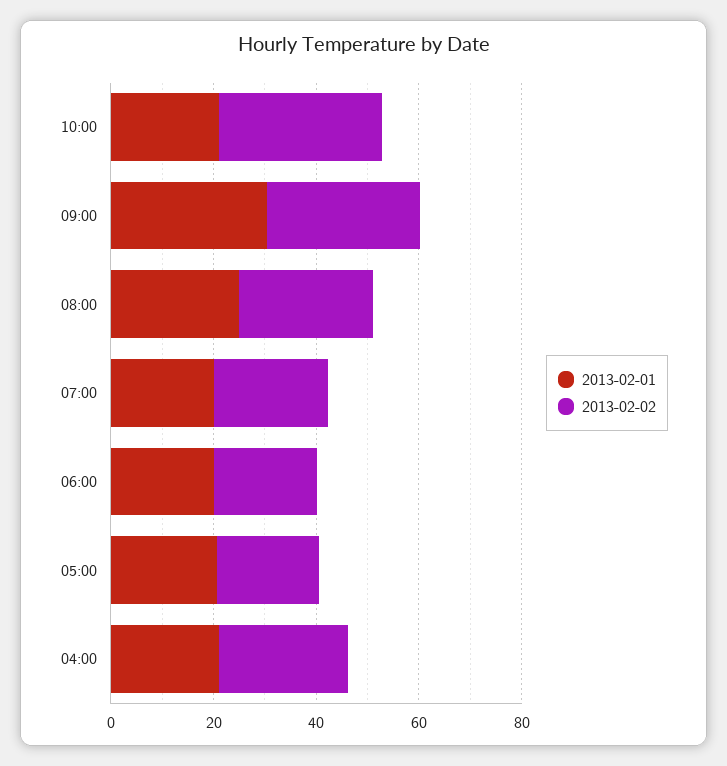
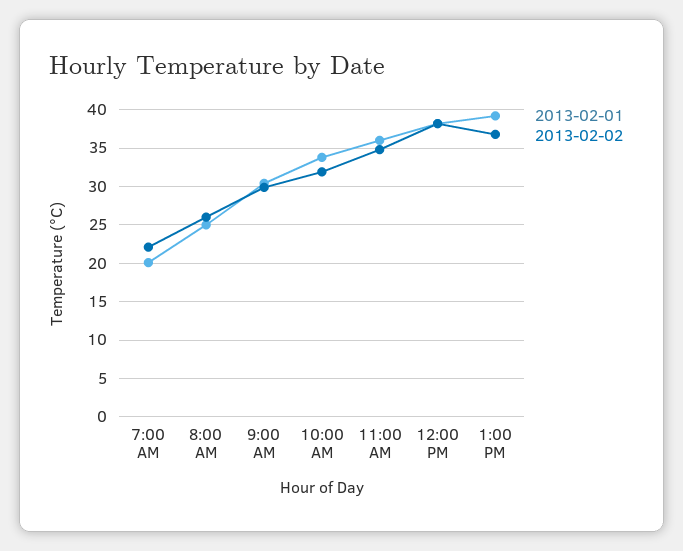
2013-02-01, 10:00: 20 -> 34
2013-02-01, 06:00: 20 -> none
2013-02-02, 06:00: 20 -> none
2013-02-01, 05:00: 20 -> none
2013-02-02, 05:00: 20 -> none
2013-02-01, 04:00: 20 -> none
2013-02-02, 04:00: 25 -> none
2013-02-01, 11:00 AM: none -> 36
2013-02-02, 11:00 AM: none -> 35
2013-02-01, 12:00 PM: none -> 38
2013-02-02, 12:00 PM: none -> 38
2013-02-01, 1:00 PM: none -> 39
2013-02-02, 1:00 PM: none -> 37

